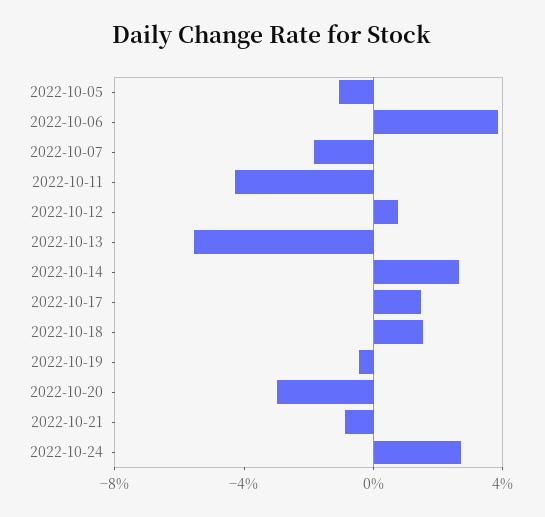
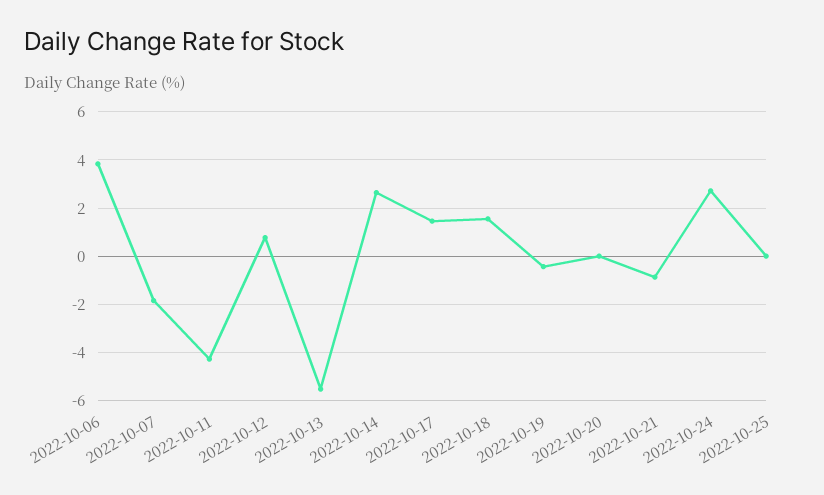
2022-10-05: -1 -> none
2022-10-20: -3 -> 0
2022-10-25: none -> 0

